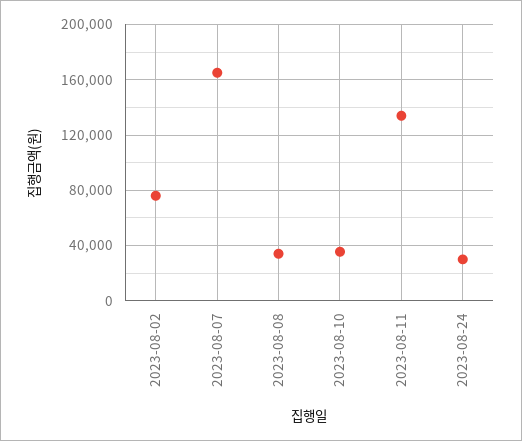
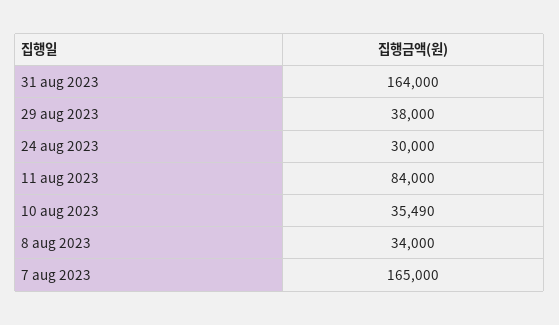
2023-08-02: 75000 -> none
2023-08-11: 135000 -> 84000
31 aug 2023: none -> 164000
29 aug 2023: none -> 38000

